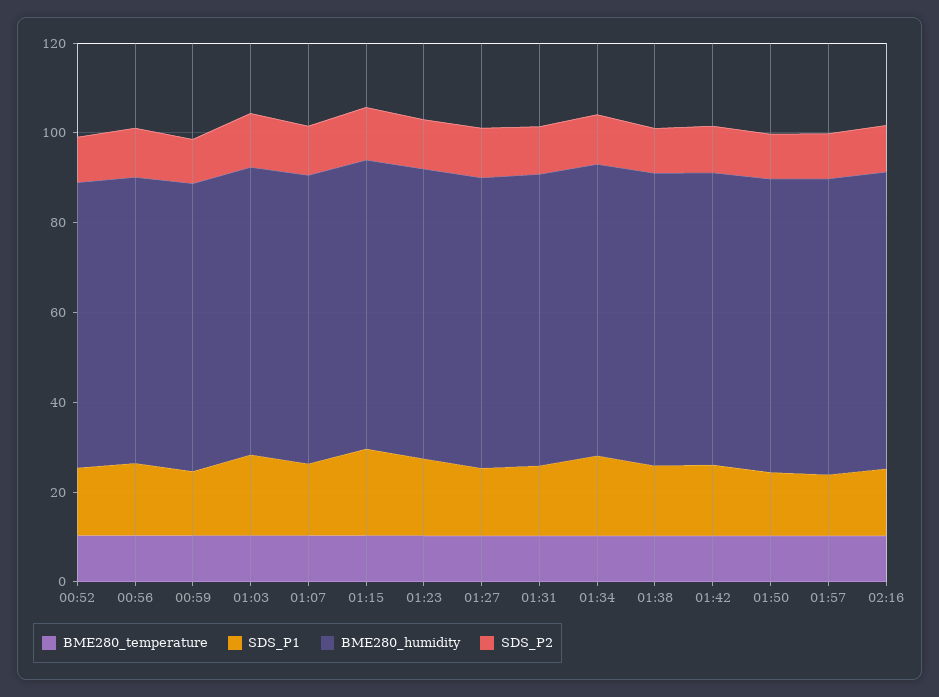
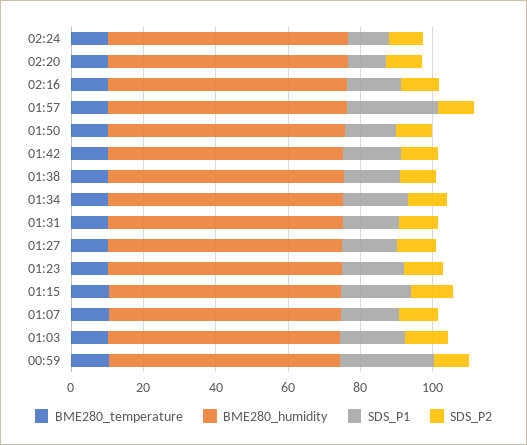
BME280_temperature, 00:52: 10 -> none
SDS_P1, 00:52: 15 -> none
BME280_humidity, 00:52: 65 -> none
SDS_P2, 00:52: 10 -> none
BME280_temperature, 00:56: 10 -> none
SDS_P1, 00:56: 15 -> none
BME280_humidity, 00:56: 65 -> none
SDS_P2, 00:56: 10 -> none
SDS_P1, 00:59: 15 -> 25
SDS_P1, 01:57: 15 -> 25
BME280_temperature, 02:24: none -> 10
BME280_humidity, 02:24: none -> 65
SDS_P1, 02:24: none -> 10
SDS_P2, 02:24: none -> 10
BME280_temperature, 02:20: none -> 10
BME280_humidity, 02:20: none -> 65
SDS_P1, 02:20: none -> 10
SDS_P2, 02:20: none -> 10

